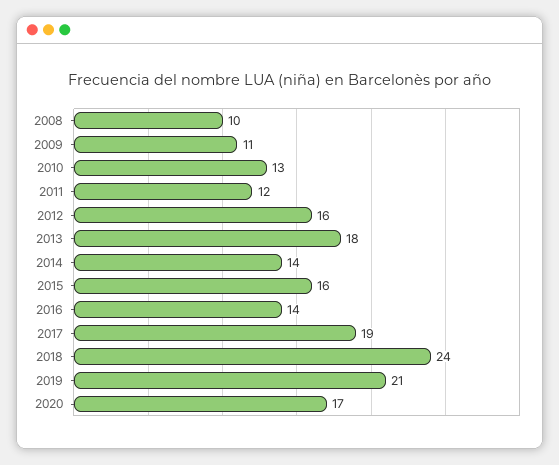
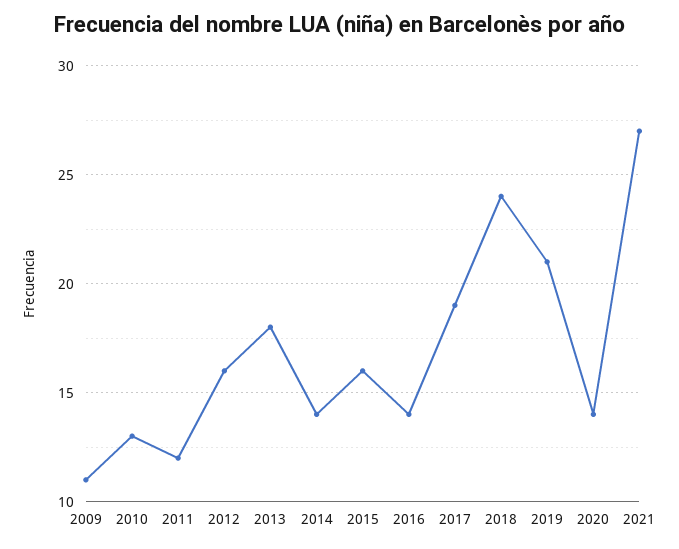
2008: 10 -> none
2020: 17 -> 14
2021: none -> 27

